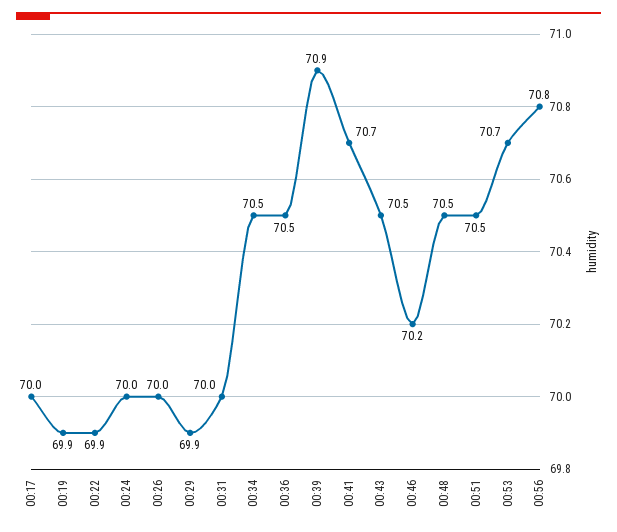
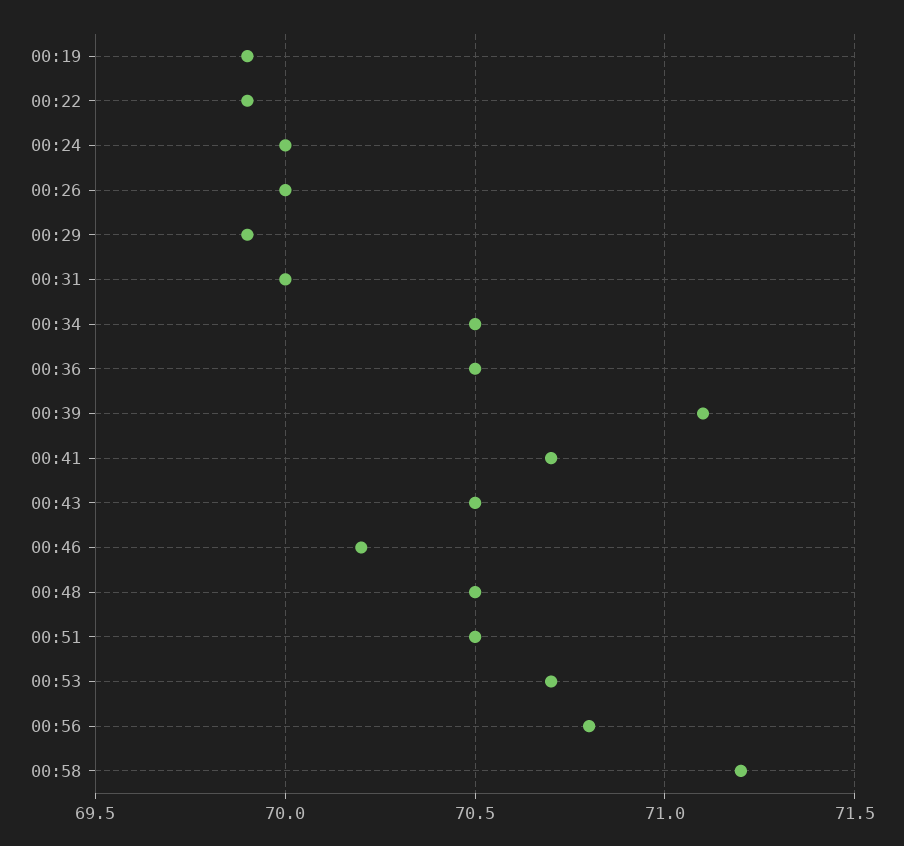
00:17: 70 -> none
00:39: 70.9 -> 71.1
00:58: none -> 71.2

